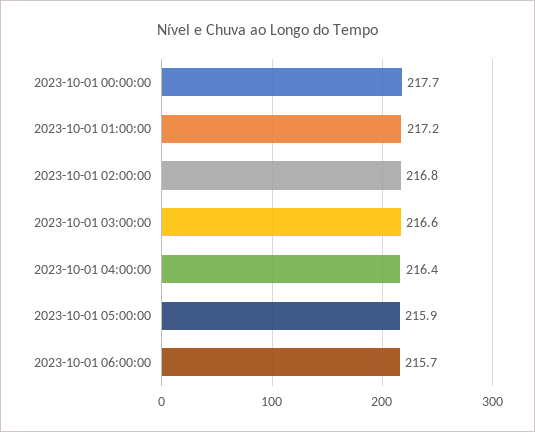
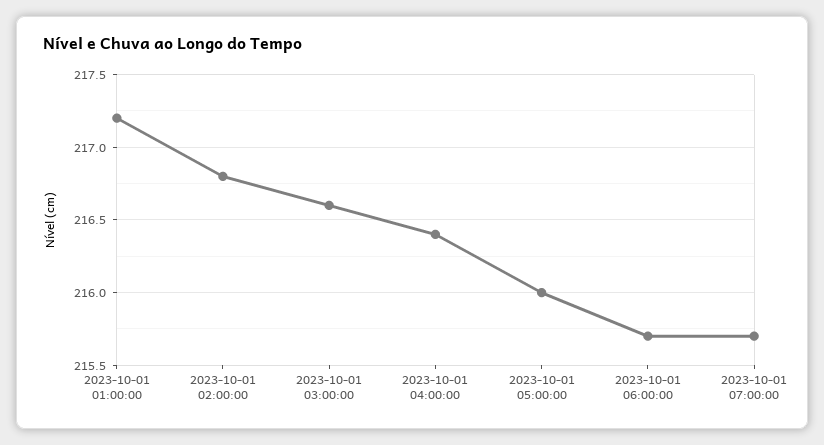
2023-10-01 00:00:00: 217.7 -> none
2023-10-01 05:00:00: 215.9 -> 216
2023-10-01 07:00:00: none -> 215.7

